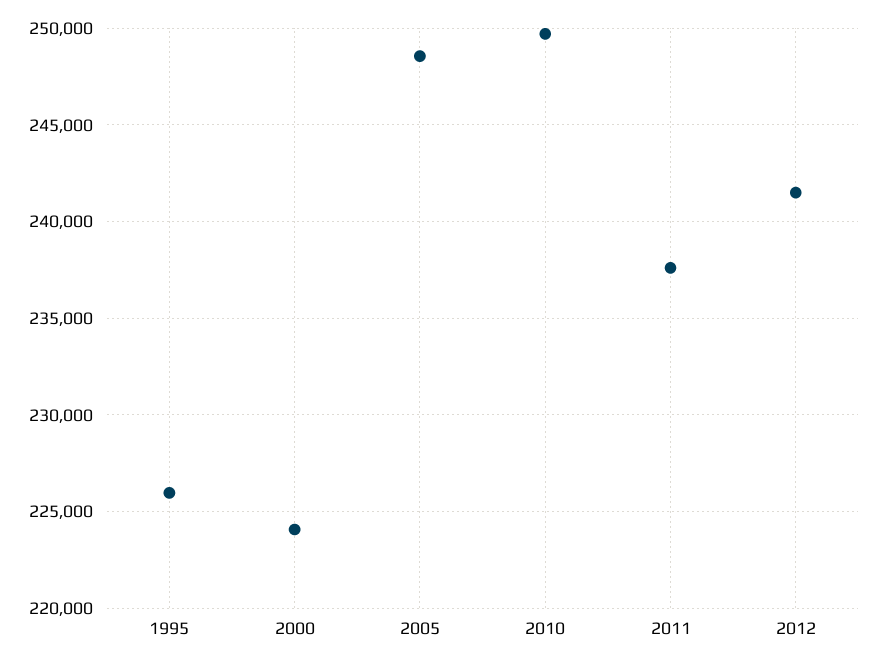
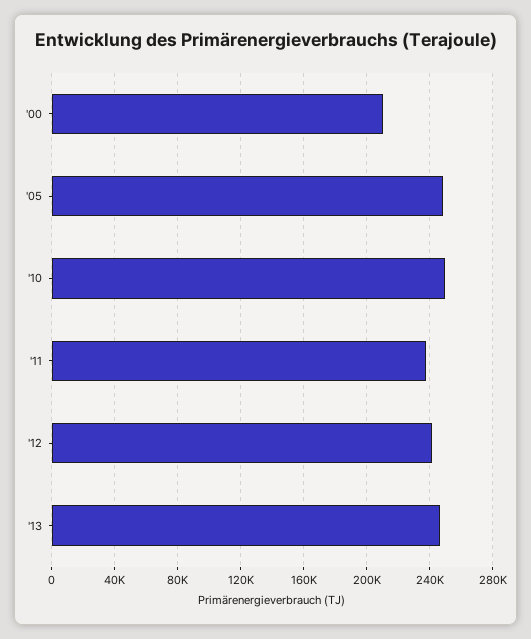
1995: 226000 -> none
2000: 224000 -> 210000
'13: none -> 245000

